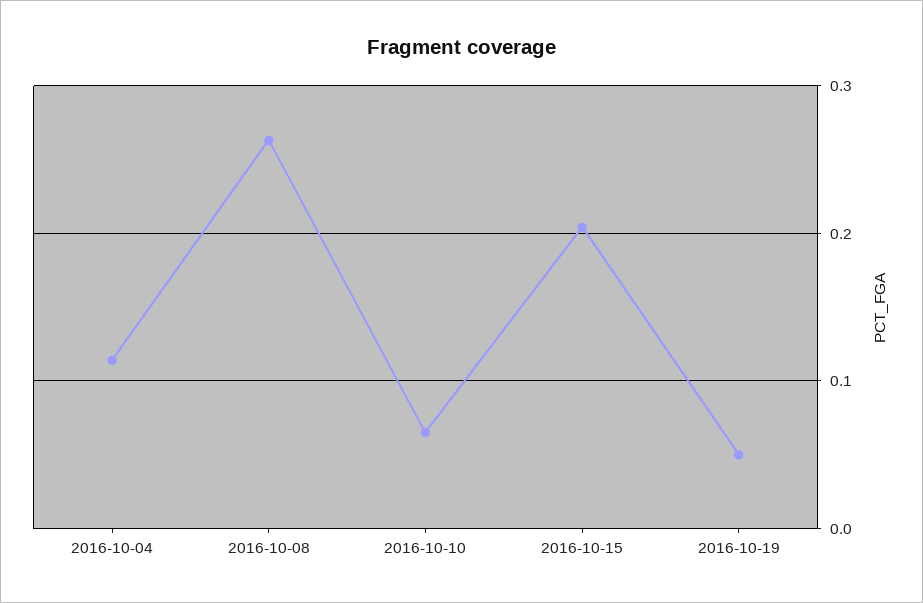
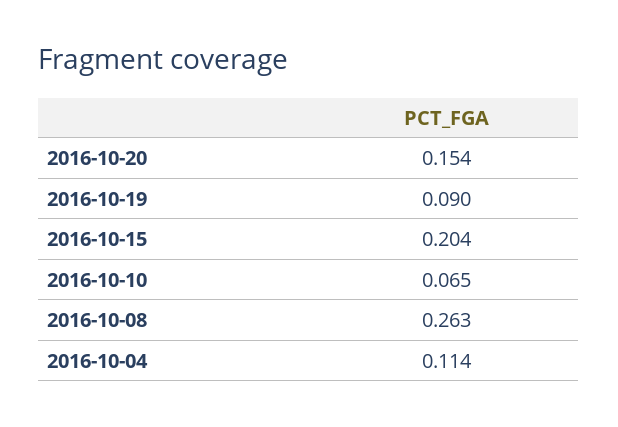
2016-10-19: 0.05 -> 0.09
2016-10-20: none -> 0.154

